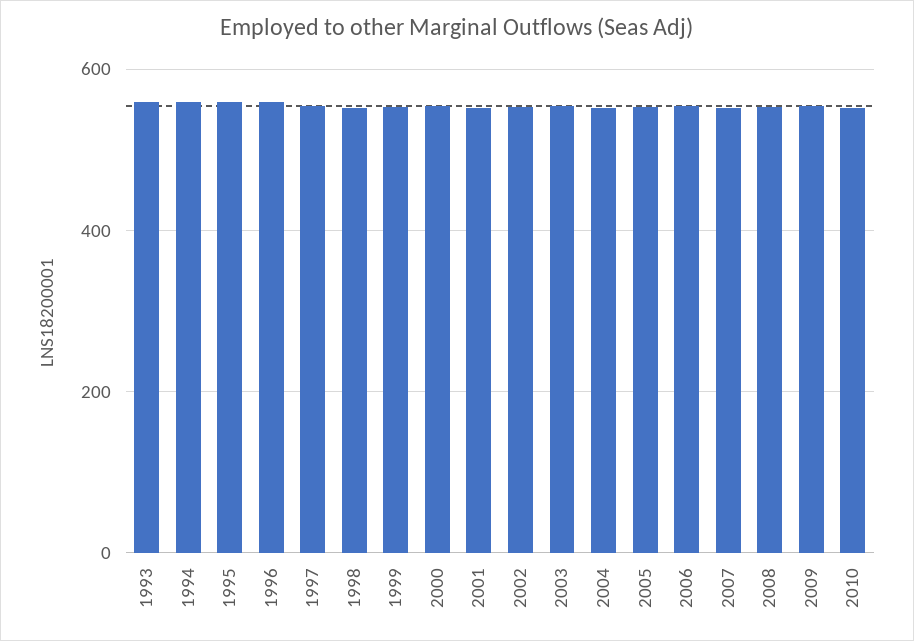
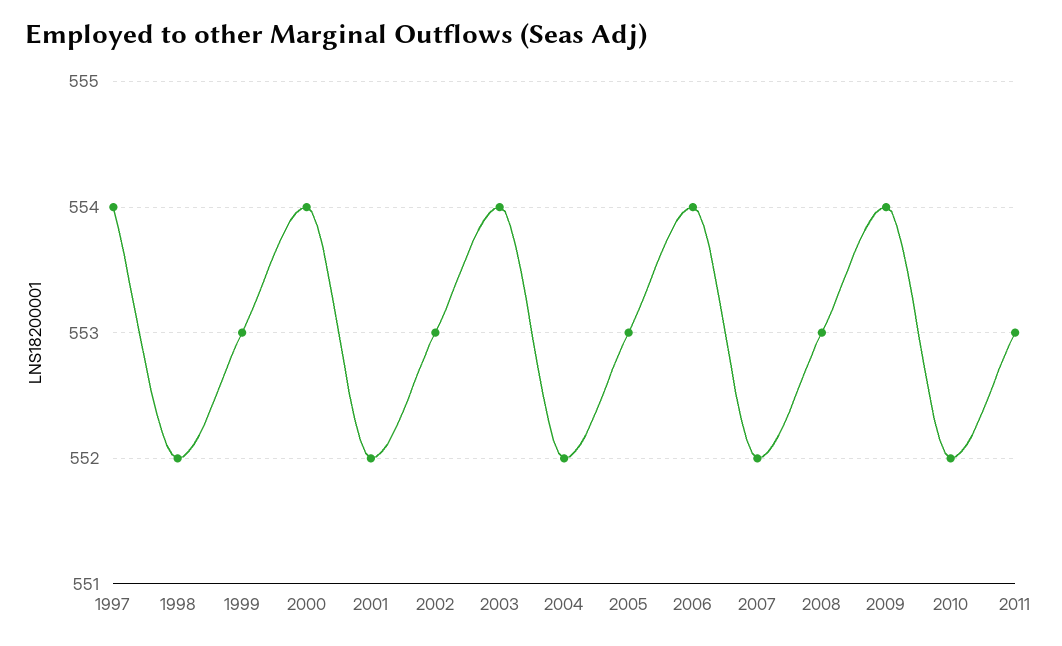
1993: 560 -> none
1994: 560 -> none
1995: 560 -> none
1996: 560 -> none
2011: none -> 553

